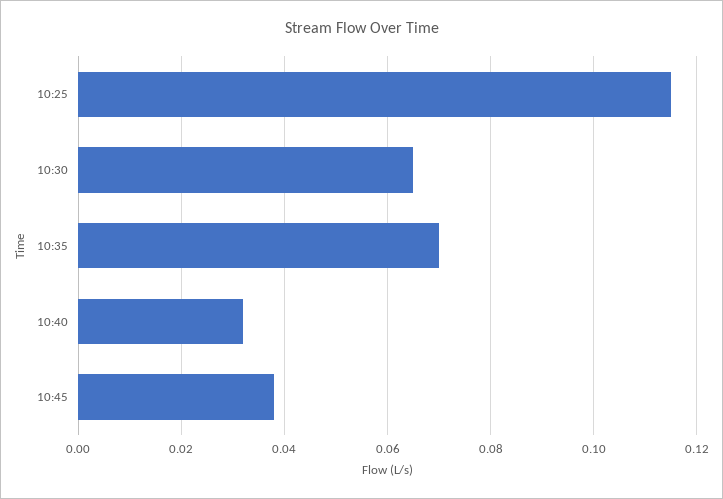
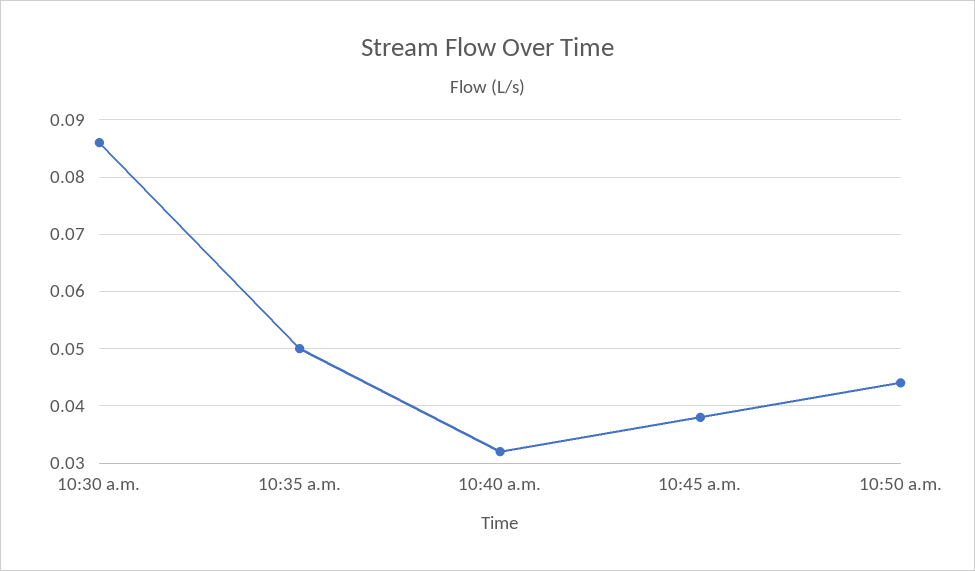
10:25: 0.115 -> none
10:30: 0.065 -> 0.085
10:35: 0.07 -> 0.05
10:50 a.m.: none -> 0.045

